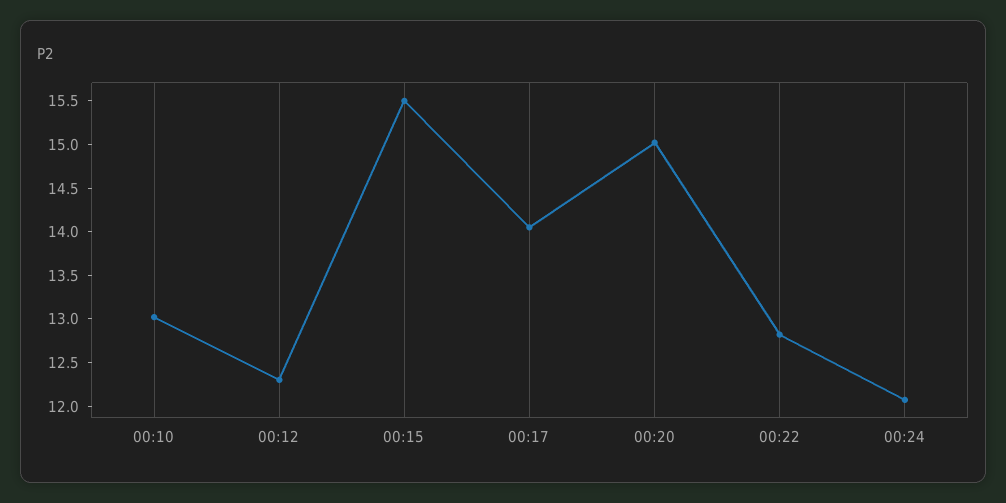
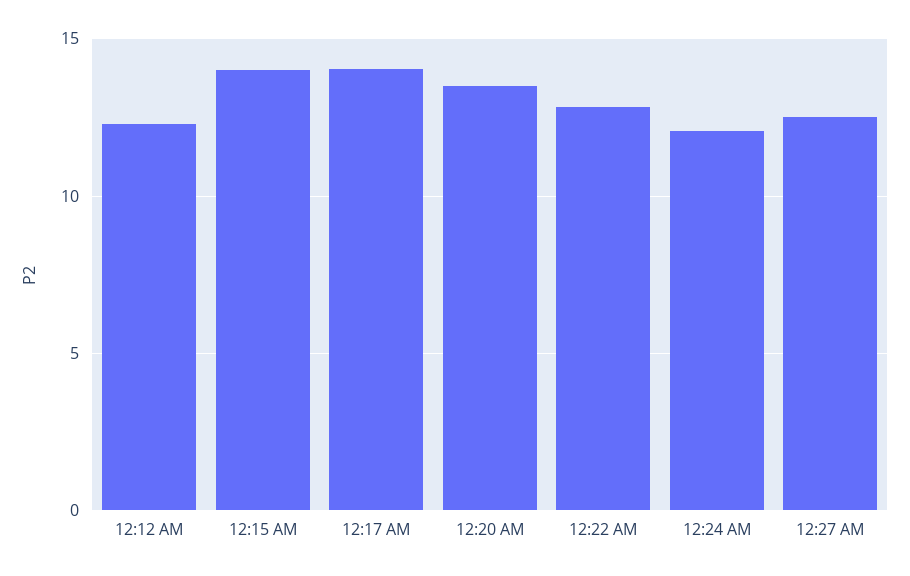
00:10: 13 -> none
00:15: 15.5 -> 14
00:20: 15 -> 13.5
12:27 AM: none -> 12.5

